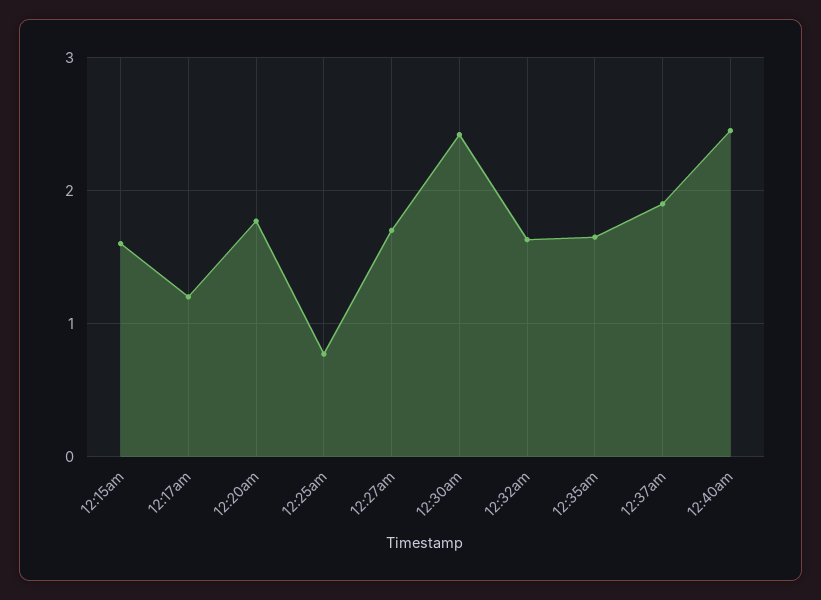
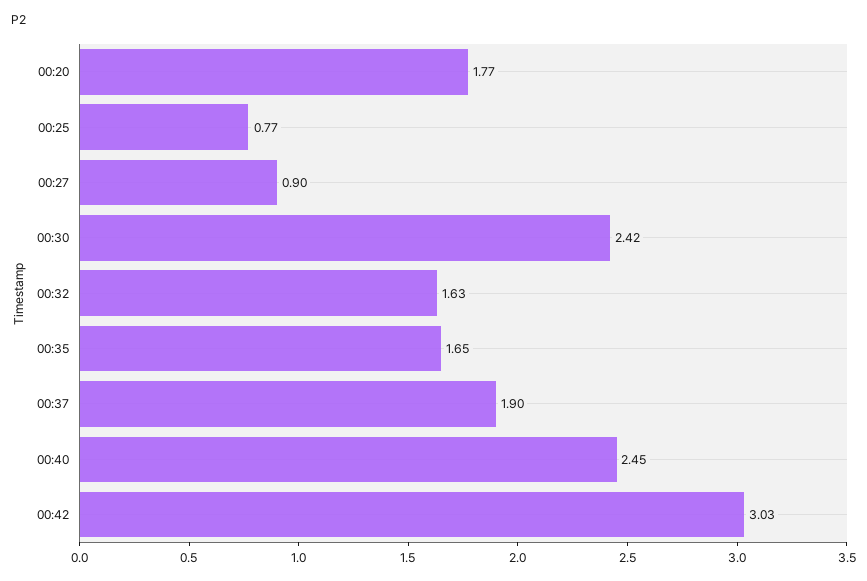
12:15am: 1.6 -> none
12:17am: 1.2 -> none
12:27am: 1.7 -> 0.9
00:42: none -> 3.03

